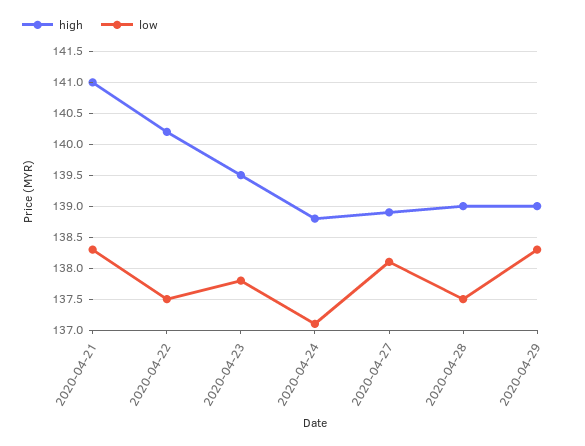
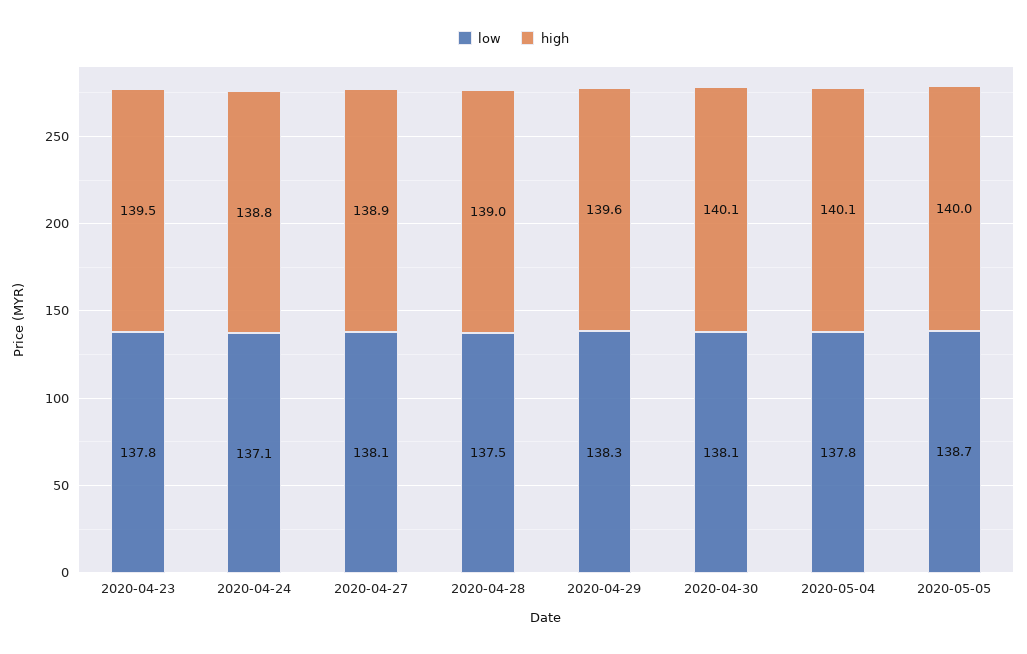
high, 2020-04-21: 141 -> none
low, 2020-04-21: 138.3 -> none
high, 2020-04-22: 140.2 -> none
low, 2020-04-22: 137.5 -> none
high, 2020-04-29: 139 -> 139.6
low, 2020-04-30: none -> 138.1
high, 2020-04-30: none -> 140.1
low, 2020-05-04: none -> 137.8
high, 2020-05-04: none -> 140.1
low, 2020-05-05: none -> 138.7
high, 2020-05-05: none -> 140

